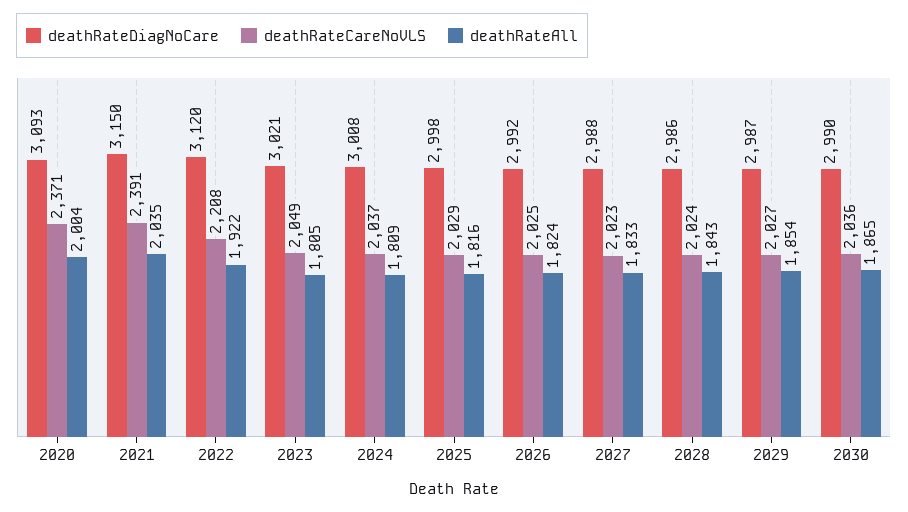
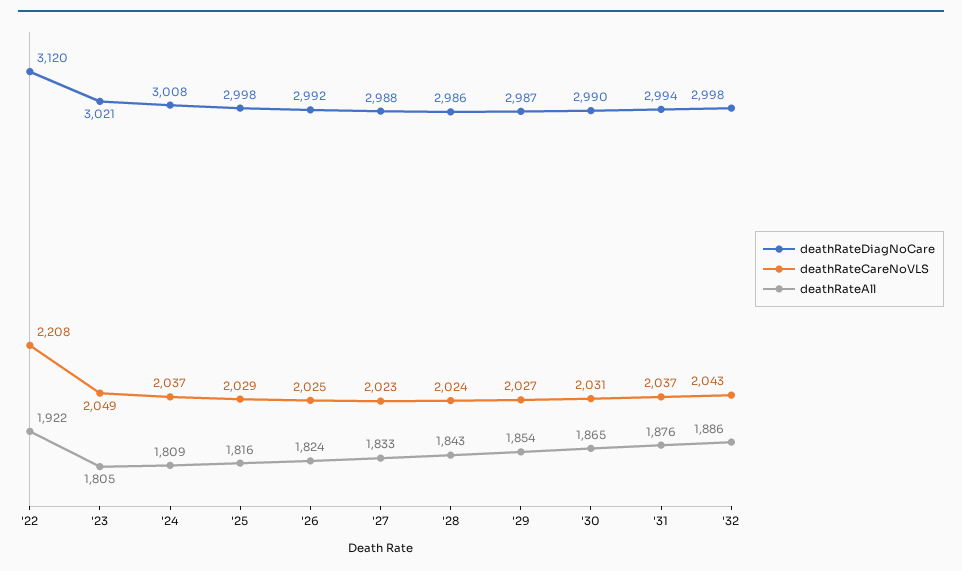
deathRateDiagNoCare, 2020: 3093 -> none
deathRateCareNoVLS, 2020: 2371 -> none
deathRateAll, 2020: 2004 -> none
deathRateDiagNoCare, 2021: 3150 -> none
deathRateCareNoVLS, 2021: 2391 -> none
deathRateAll, 2021: 2035 -> none
deathRateCareNoVLS, 2030: 2036 -> 2031
deathRateDiagNoCare, '31: none -> 2994
deathRateCareNoVLS, '31: none -> 2037
deathRateAll, '31: none -> 1876
deathRateDiagNoCare, '32: none -> 2998
deathRateCareNoVLS, '32: none -> 2043
deathRateAll, '32: none -> 1886

